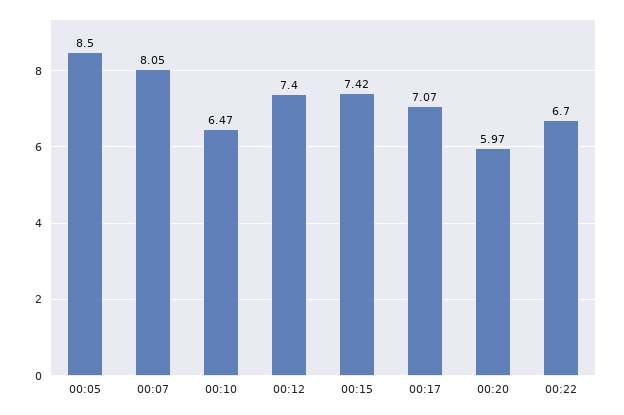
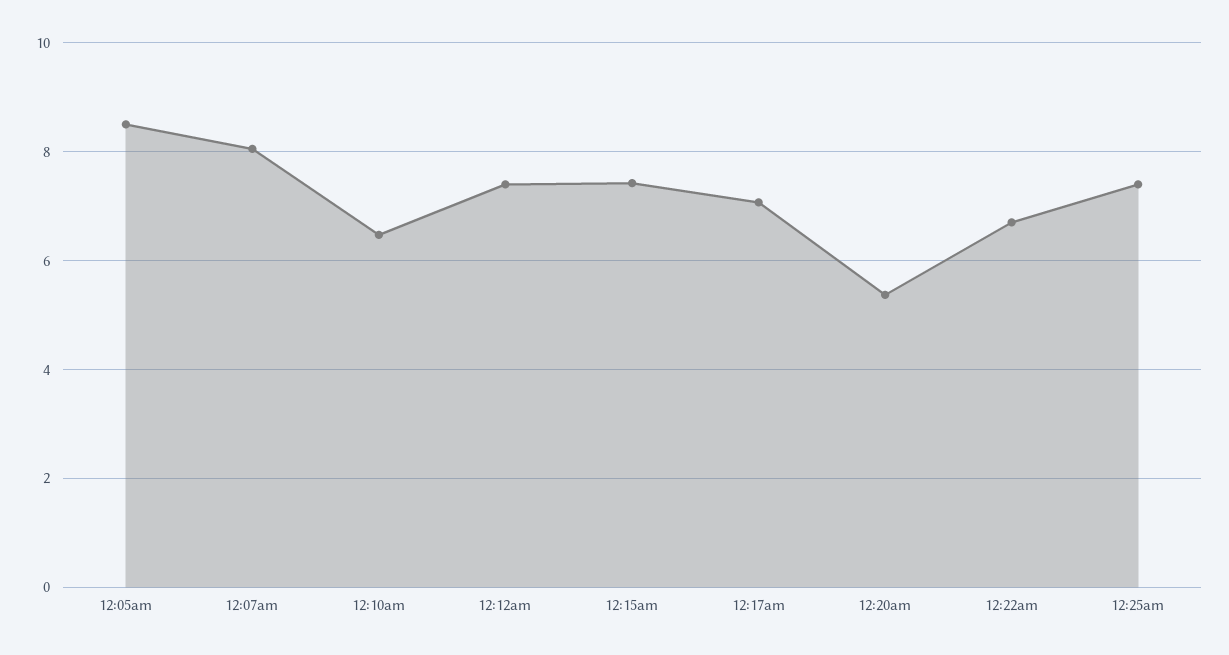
00:20: 5.97 -> 5.4
12:25am: none -> 7.4

